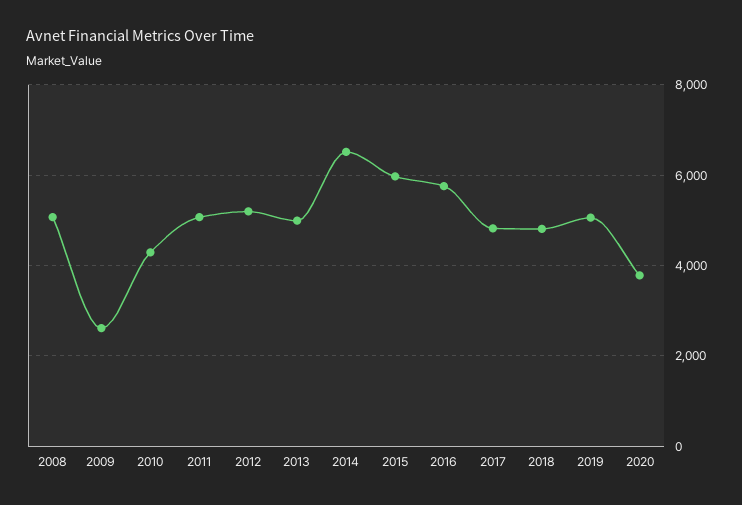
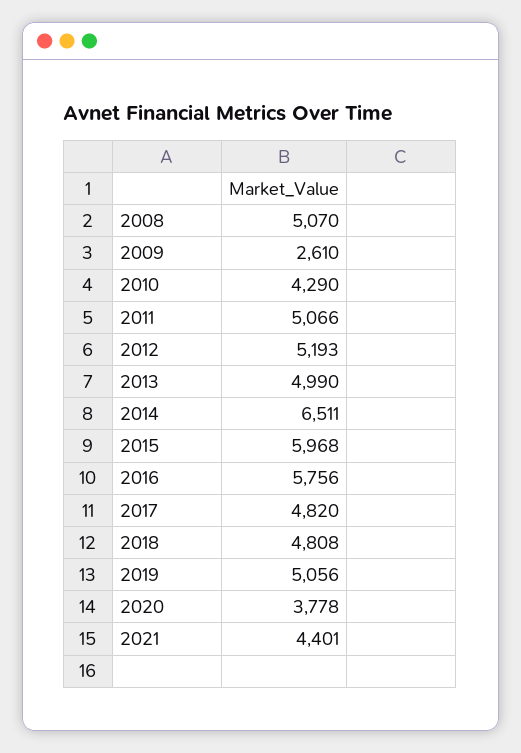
2021: none -> 4401

